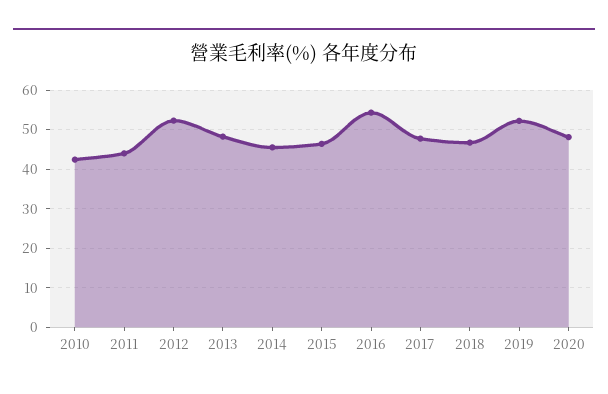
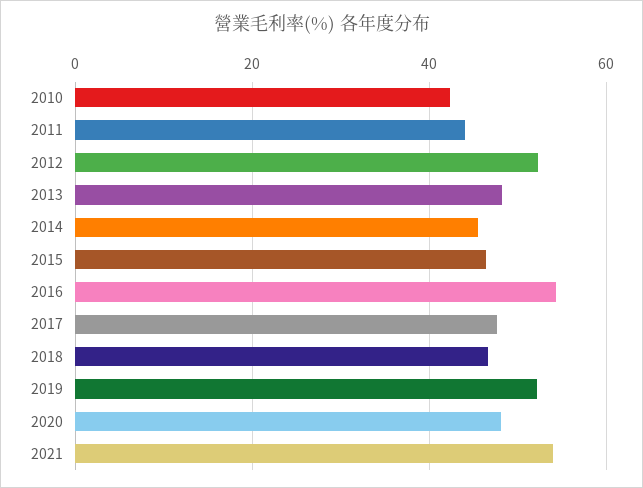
2021: none -> 54

